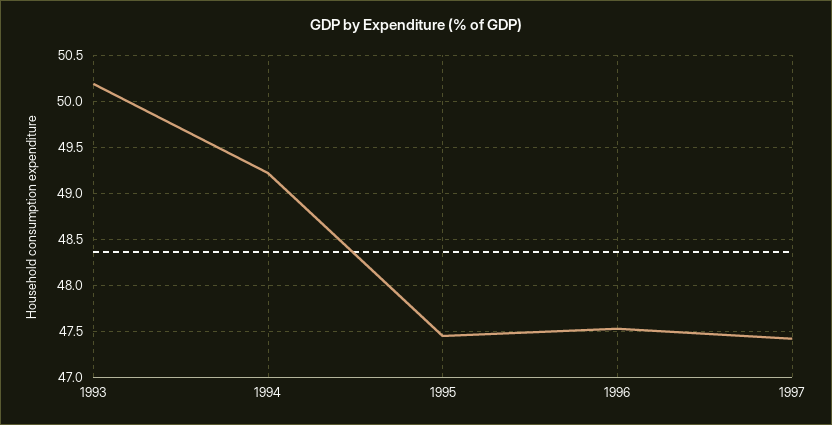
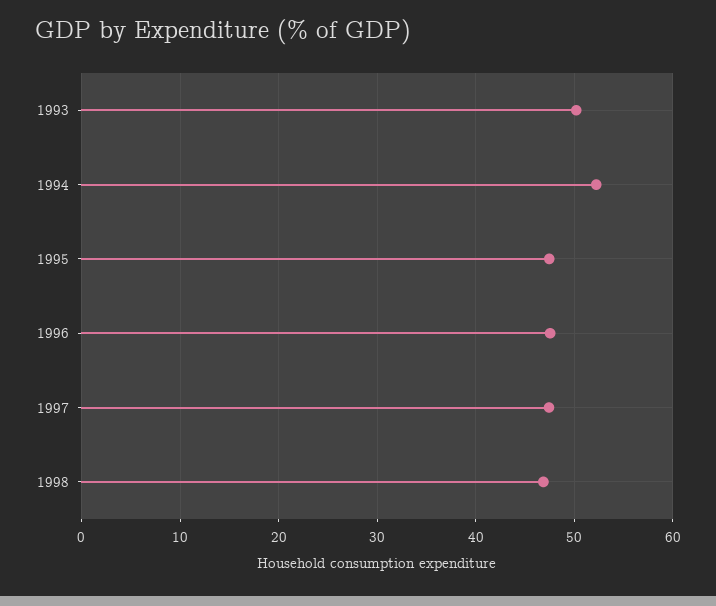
1994: 49.2 -> 52
1998: none -> 47

